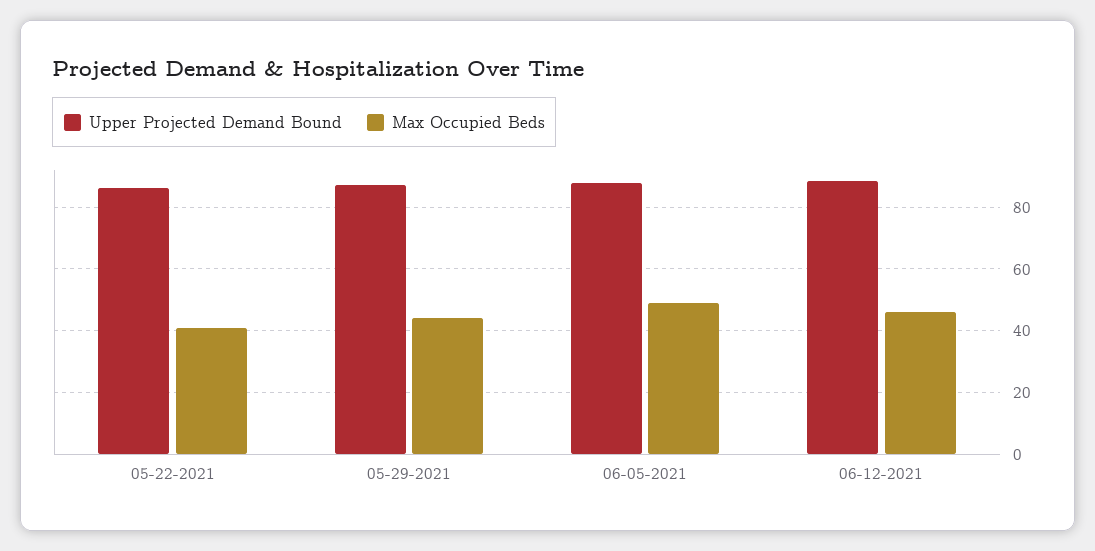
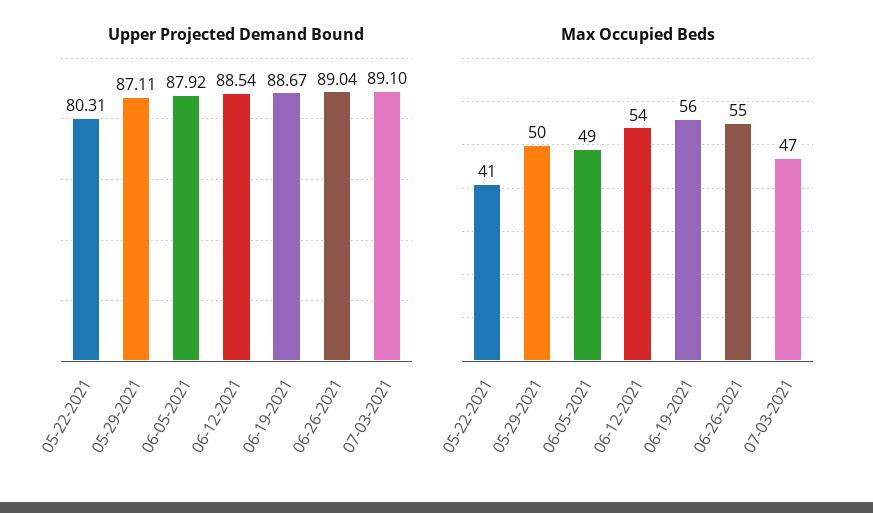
Upper Projected Demand Bound, 05-22-2021: 86 -> 80.31
Max Occupied Beds, 05-29-2021: 44 -> 50
Max Occupied Beds, 06-12-2021: 46 -> 54
Upper Projected Demand Bound, 06-19-2021: none -> 88.67
Upper Projected Demand Bound, 06-26-2021: none -> 89.04
Upper Projected Demand Bound, 07-03-2021: none -> 89.1
Max Occupied Beds, 06-19-2021: none -> 56
Max Occupied Beds, 06-26-2021: none -> 55
Max Occupied Beds, 07-03-2021: none -> 47

